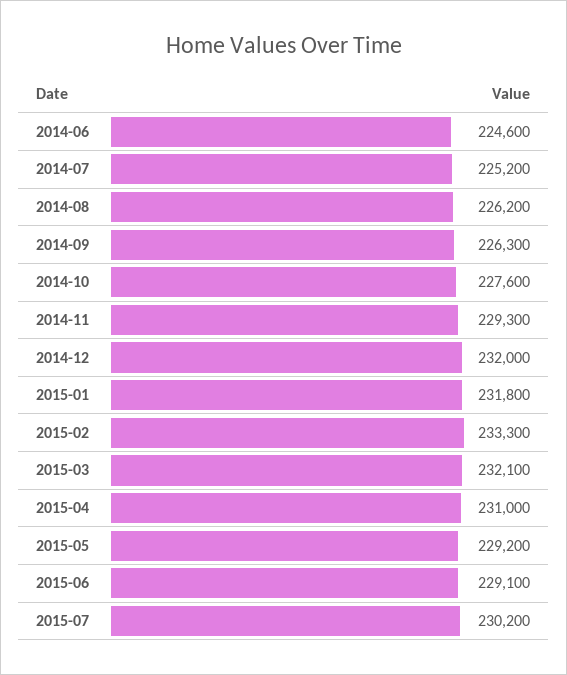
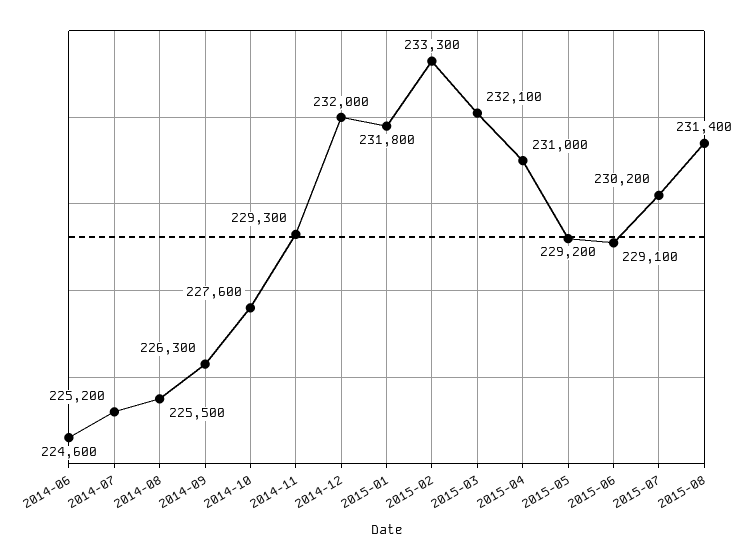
2014-08: 226200 -> 225500
2015-08: none -> 231400

